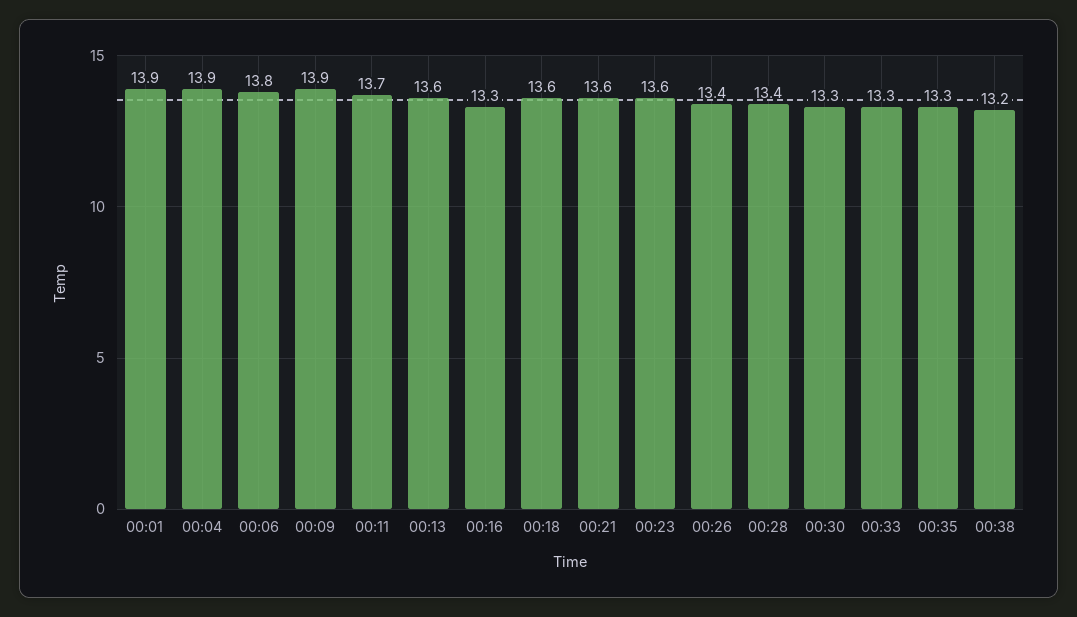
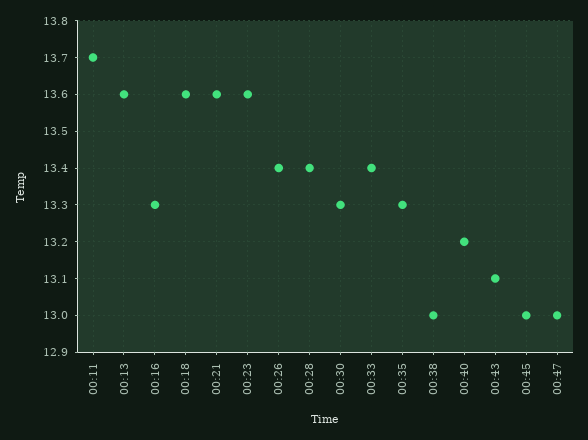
00:01: 13.9 -> none
00:04: 13.9 -> none
00:06: 13.8 -> none
00:09: 13.9 -> none
00:33: 13.3 -> 13.4
00:38: 13.2 -> 13
00:40: none -> 13.2
00:43: none -> 13.1
00:45: none -> 13
00:47: none -> 13

